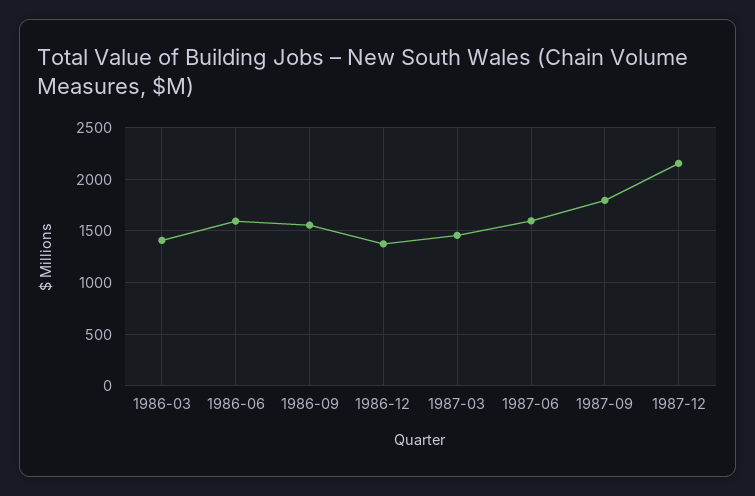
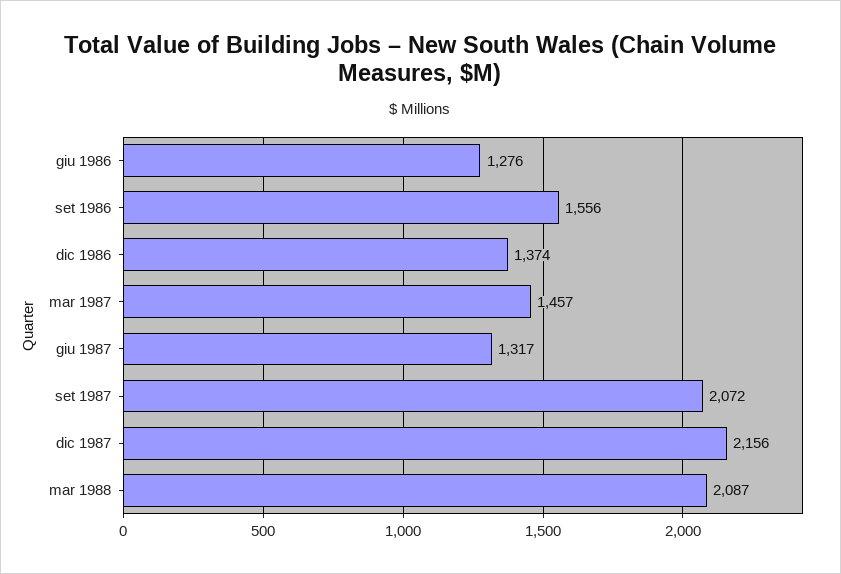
1986-03: 1400 -> none
1986-06: 1600 -> 1276
1987-06: 1600 -> 1317
1987-09: 1800 -> 2072
mar 1988: none -> 2087

